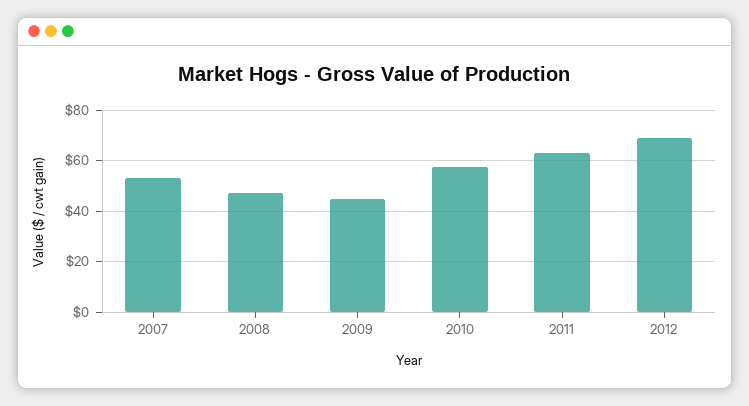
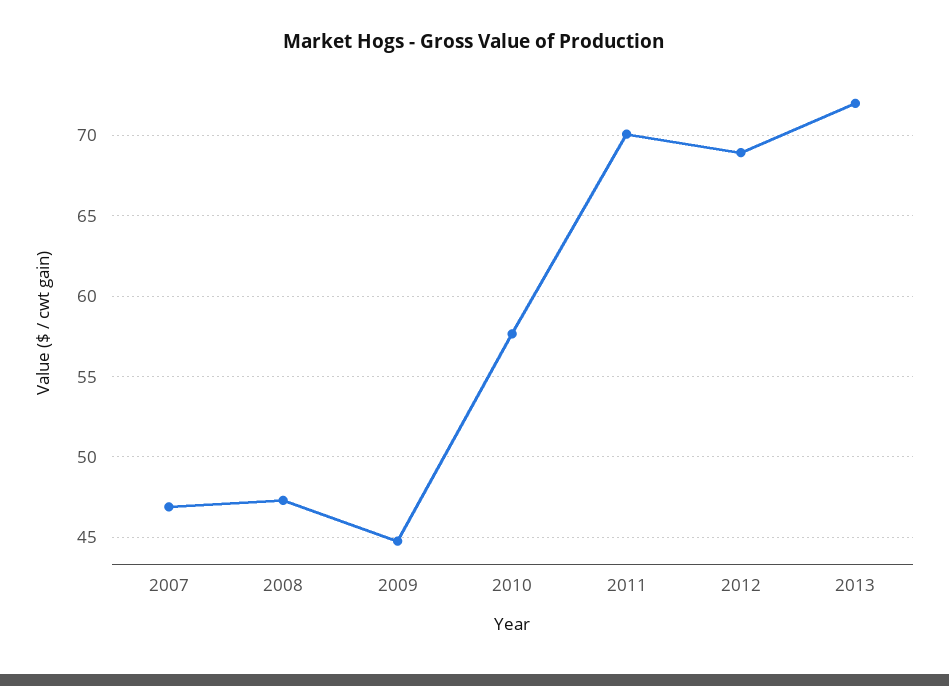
2007: 52.5 -> 47
2011: 62.5 -> 70
2013: none -> 72

